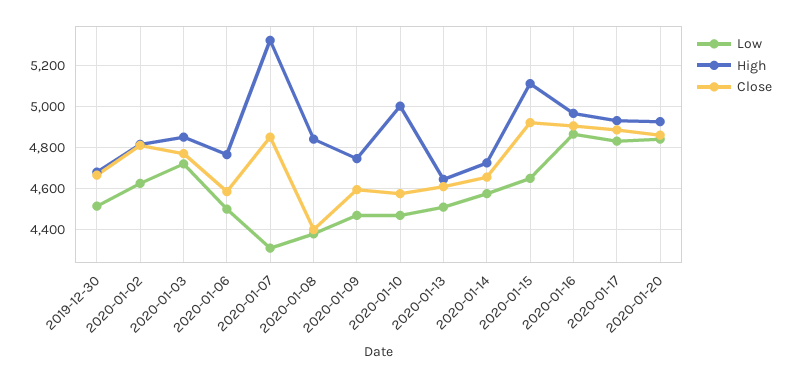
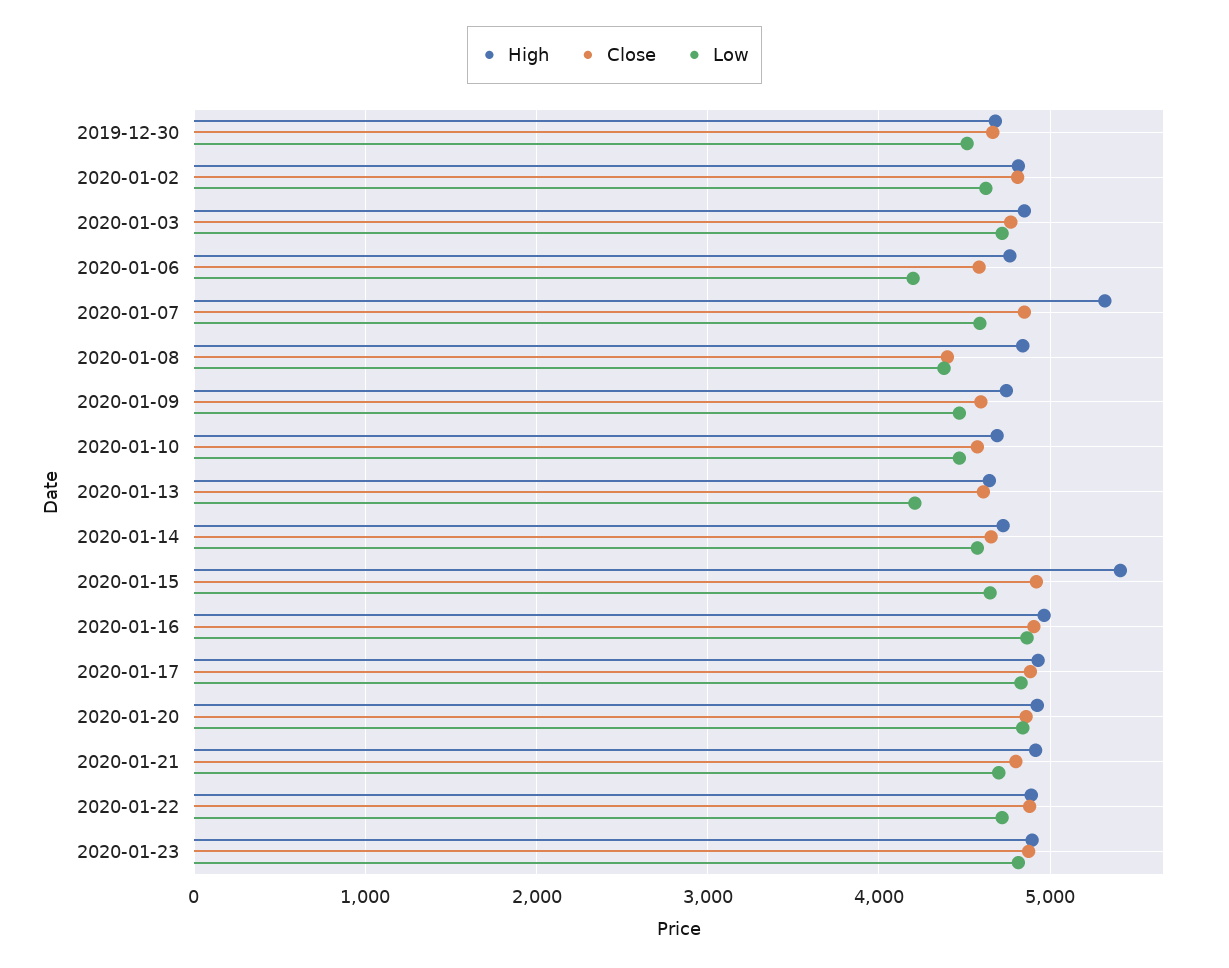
Low, 2020-01-06: 4500 -> 4200
Low, 2020-01-07: 4300 -> 4600
High, 2020-01-10: 5000 -> 4700
Low, 2020-01-13: 4500 -> 4200
High, 2020-01-15: 5100 -> 5400
High, 2020-01-21: none -> 4900
Close, 2020-01-21: none -> 4800
Low, 2020-01-21: none -> 4700
High, 2020-01-22: none -> 4900
Close, 2020-01-22: none -> 4900
Low, 2020-01-22: none -> 4700
High, 2020-01-23: none -> 4900
Close, 2020-01-23: none -> 4900
Low, 2020-01-23: none -> 4800

